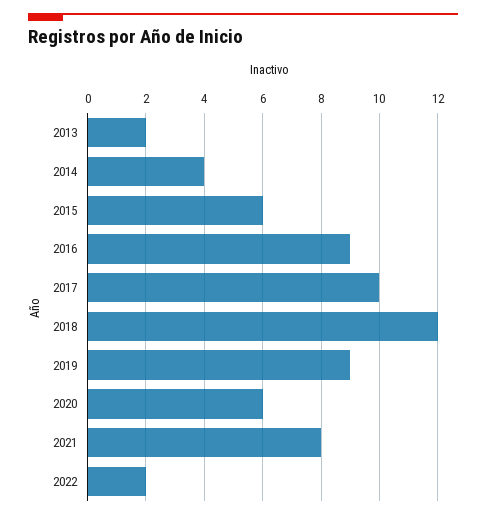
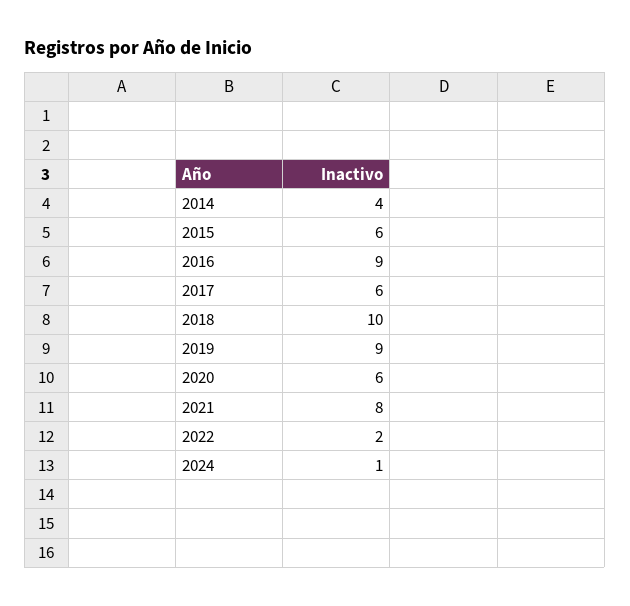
2013: 2 -> none
2017: 10 -> 6
2018: 12 -> 10
2024: none -> 1

